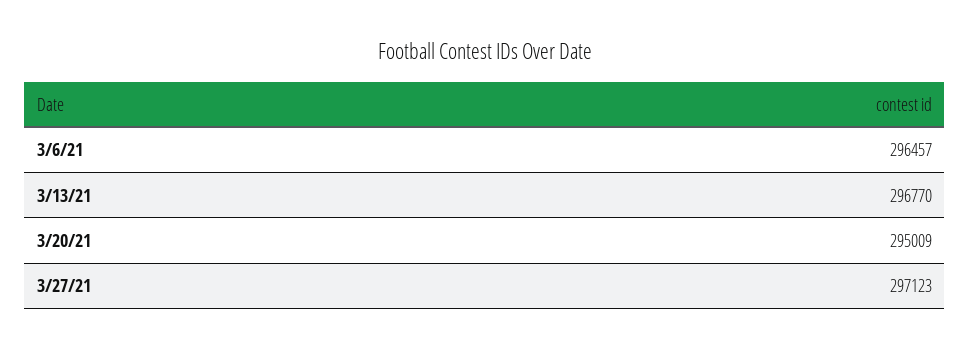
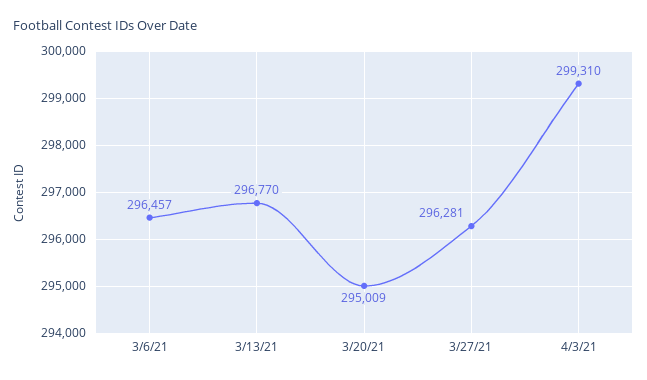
3/27/21: 297123 -> 296281
4/3/21: none -> 299310

